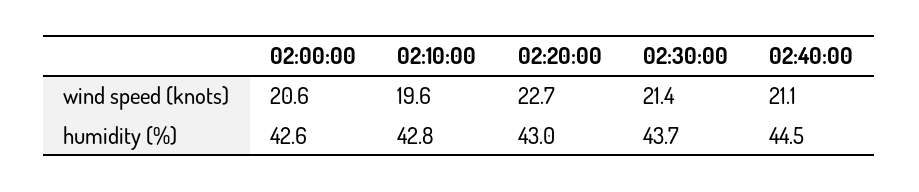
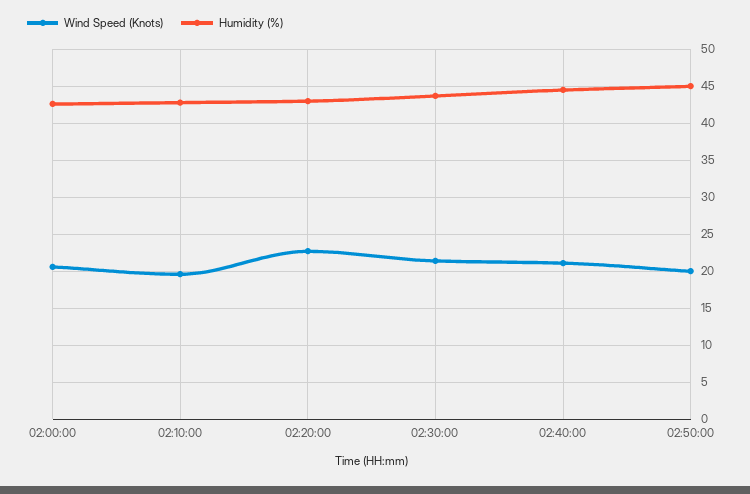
wind speed (knots), 02:50:00: none -> 20
humidity (%), 02:50:00: none -> 45

